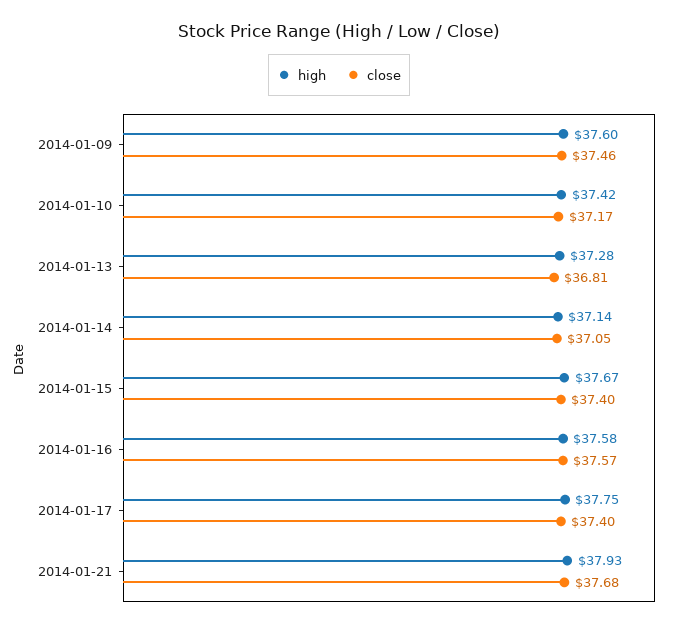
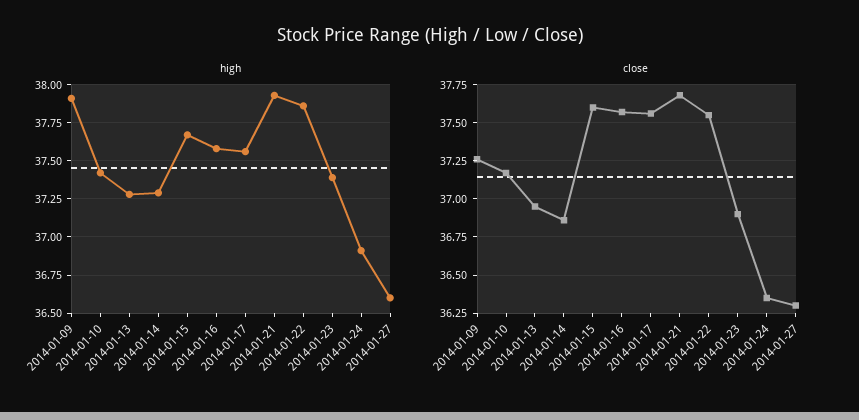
high, 2014-01-09: 37.6 -> 37.9
close, 2014-01-09: 37.46 -> 37.25
close, 2014-01-13: 36.81 -> 36.95
high, 2014-01-14: 37.14 -> 37.3
close, 2014-01-14: 37.05 -> 36.85
close, 2014-01-15: 37.4 -> 37.6
high, 2014-01-17: 37.75 -> 37.55
close, 2014-01-17: 37.4 -> 37.55
high, 2014-01-22: none -> 37.85
high, 2014-01-23: none -> 37.4
high, 2014-01-24: none -> 36.9
high, 2014-01-27: none -> 36.6
close, 2014-01-22: none -> 37.55
close, 2014-01-23: none -> 36.9
close, 2014-01-24: none -> 36.35
close, 2014-01-27: none -> 36.3

